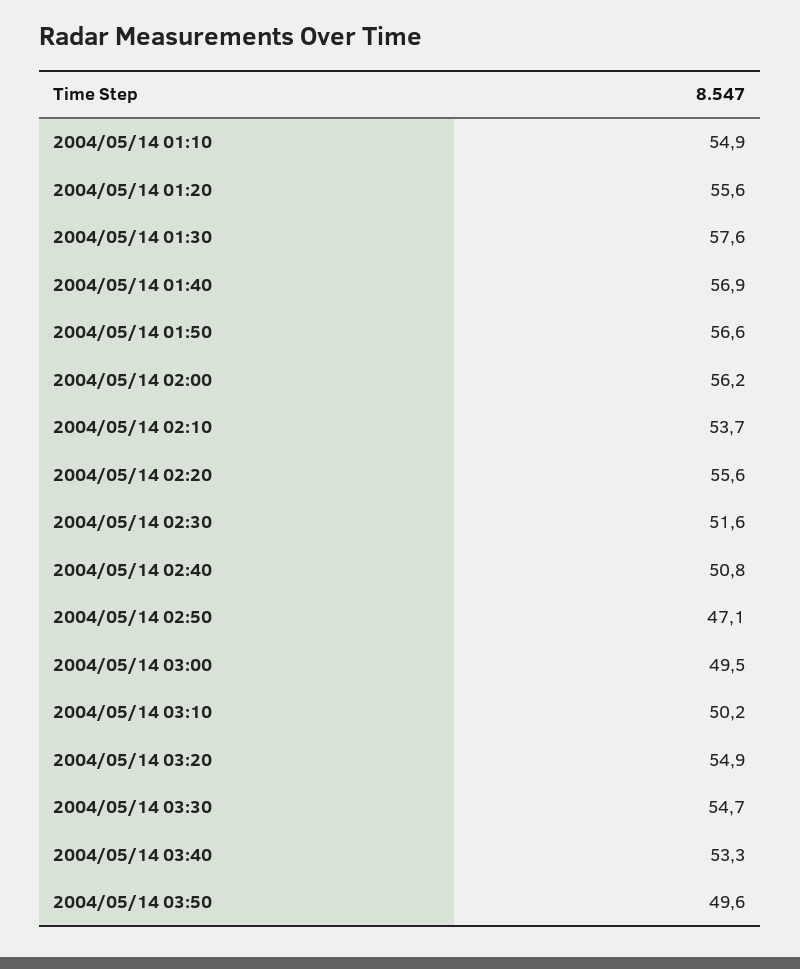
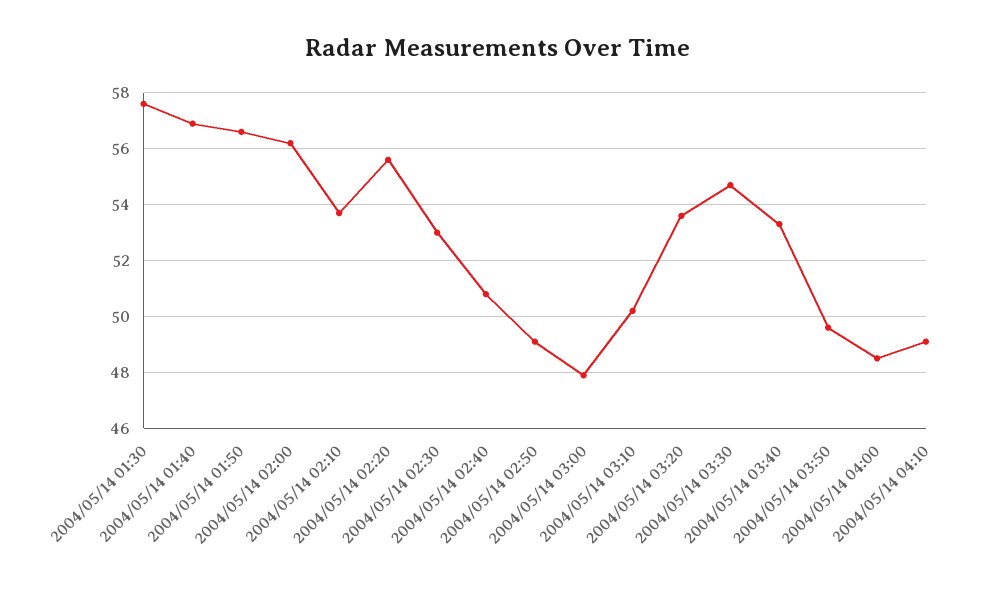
2004/05/14 01:10: 54.9 -> none
2004/05/14 01:20: 55.6 -> none
2004/05/14 02:30: 51.6 -> 53
2004/05/14 02:50: 47.1 -> 49
2004/05/14 03:00: 49.5 -> 48
2004/05/14 03:20: 54.9 -> 53.5
2004/05/14 04:00: none -> 48.5
2004/05/14 04:10: none -> 49

